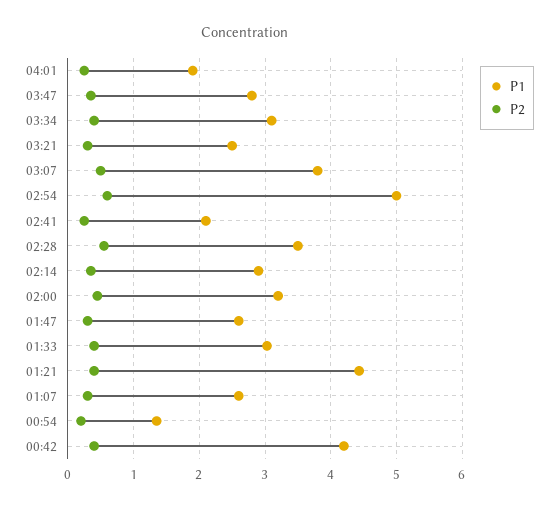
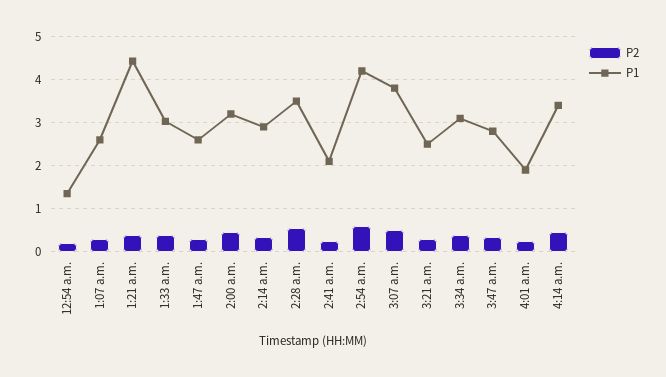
P1, 02:54: 5 -> 4.2
P1, 00:42: 4.2 -> none
P2, 00:42: 0.4 -> none
P2, 4:14 a.m.: none -> 0.4
P1, 4:14 a.m.: none -> 3.4

